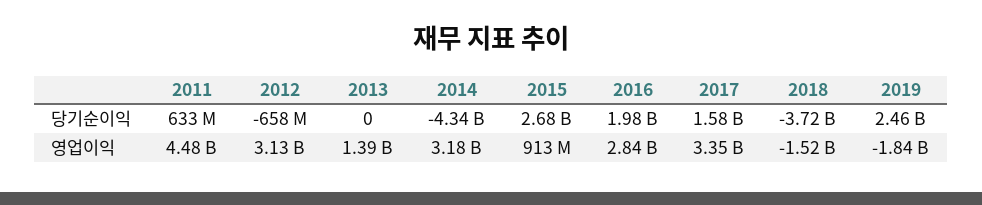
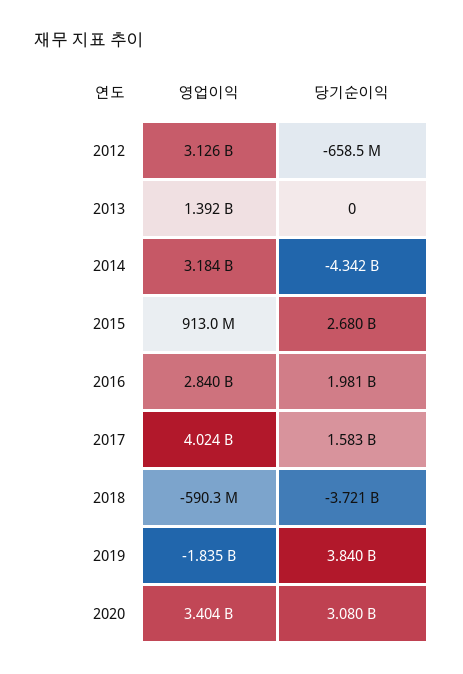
2011, 당기순이익: 633000000 -> none
2019, 당기순이익: 2460000000 -> 3840000000
2011, 영업이익: 4480000000 -> none
2017, 영업이익: 3350000000 -> 4024000000
2018, 영업이익: -1520000000 -> -590300000
2020, 영업이익: none -> 3404000000
2020, 당기순이익: none -> 3080000000

